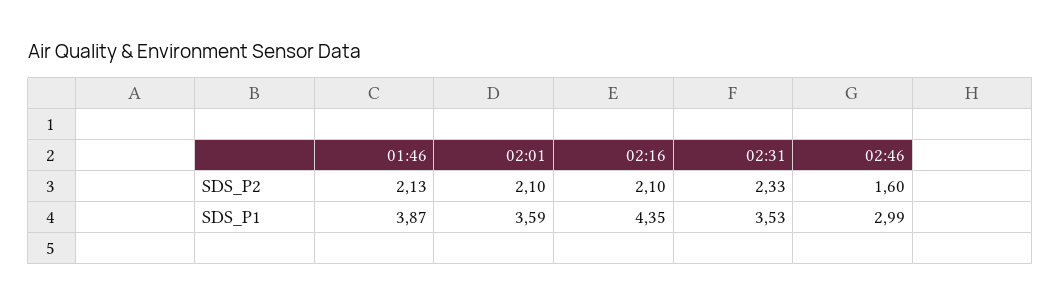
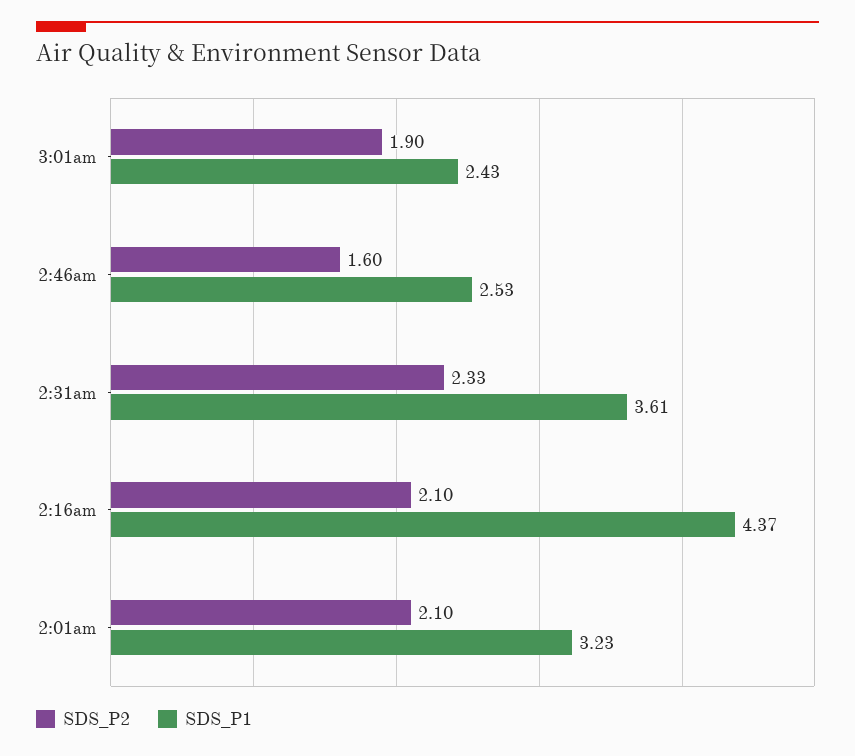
SDS_P2, 01:46: 2.13 -> none
SDS_P1, 01:46: 3.87 -> none
SDS_P1, 02:01: 3.59 -> 3.23
SDS_P1, 02:16: 4.35 -> 4.37
SDS_P1, 02:31: 3.53 -> 3.61
SDS_P1, 02:46: 2.99 -> 2.53
SDS_P2, 3:01am: none -> 1.9
SDS_P1, 3:01am: none -> 2.43

